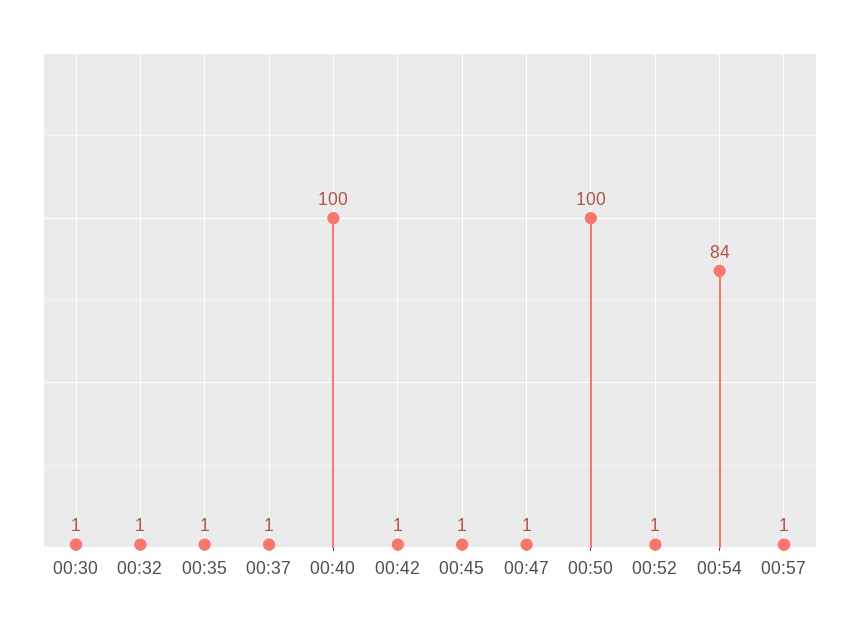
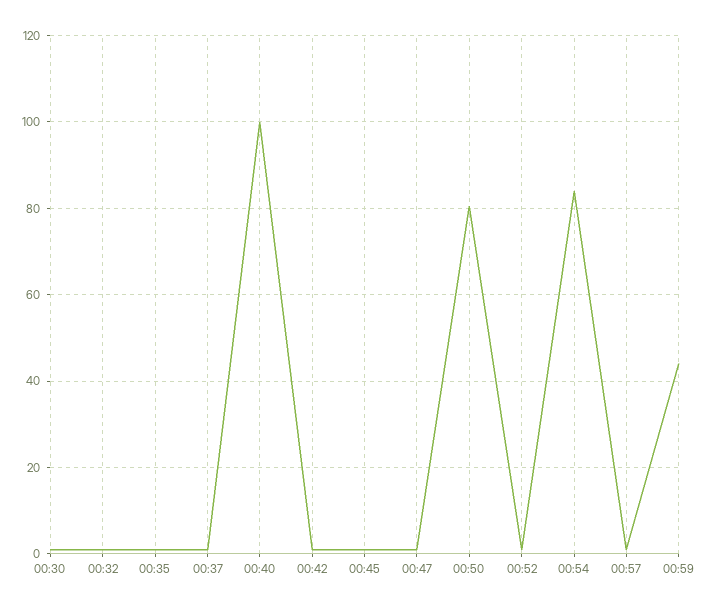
00:50: 100 -> 80
00:59: none -> 44

